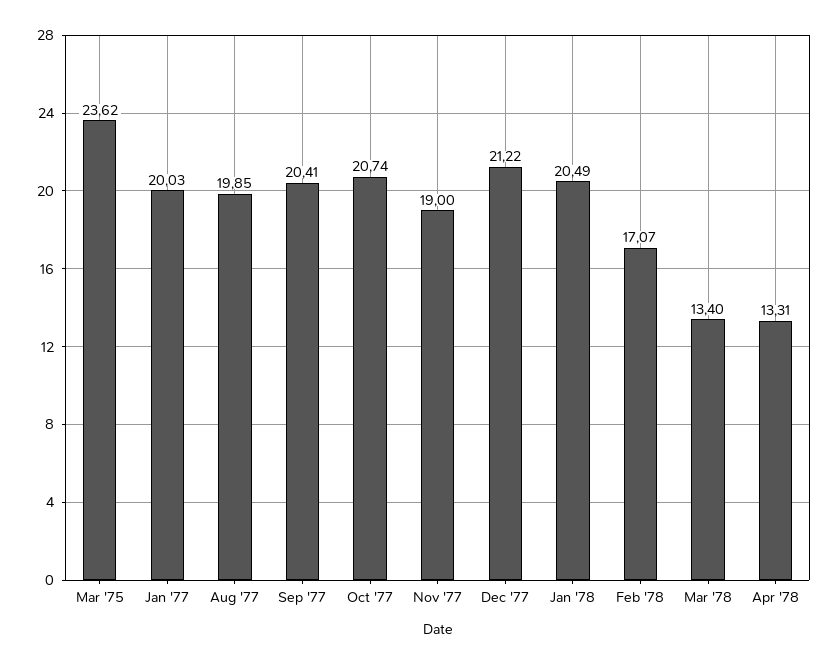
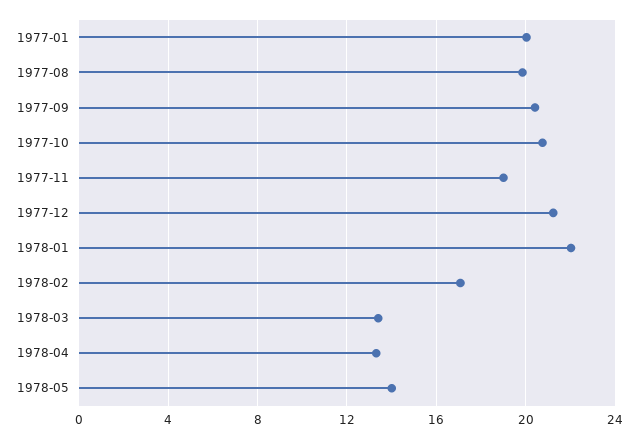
Mar '75: 23.62 -> none
Jan '78: 20.49 -> 22
1978-05: none -> 14

